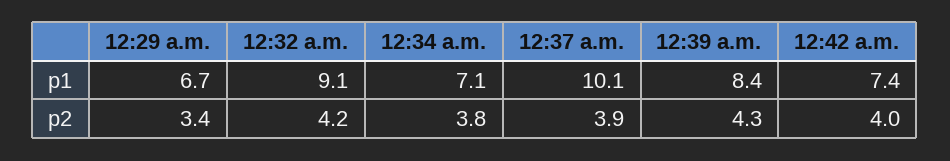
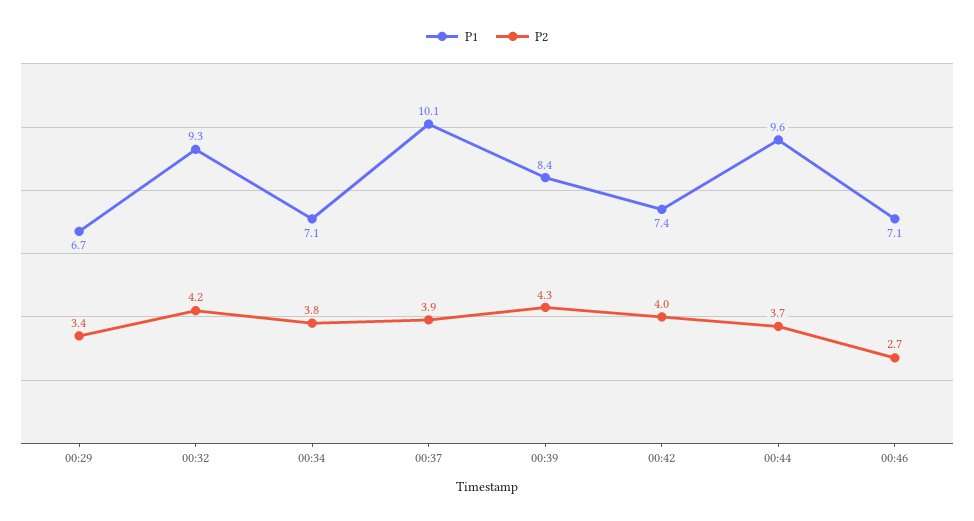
p1, 12:32 a.m.: 9.1 -> 9.3
p1, 00:44: none -> 9.6
p2, 00:44: none -> 3.7
p1, 00:46: none -> 7.1
p2, 00:46: none -> 2.7

